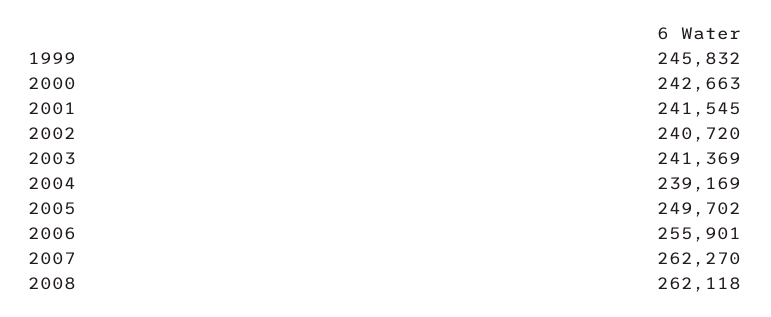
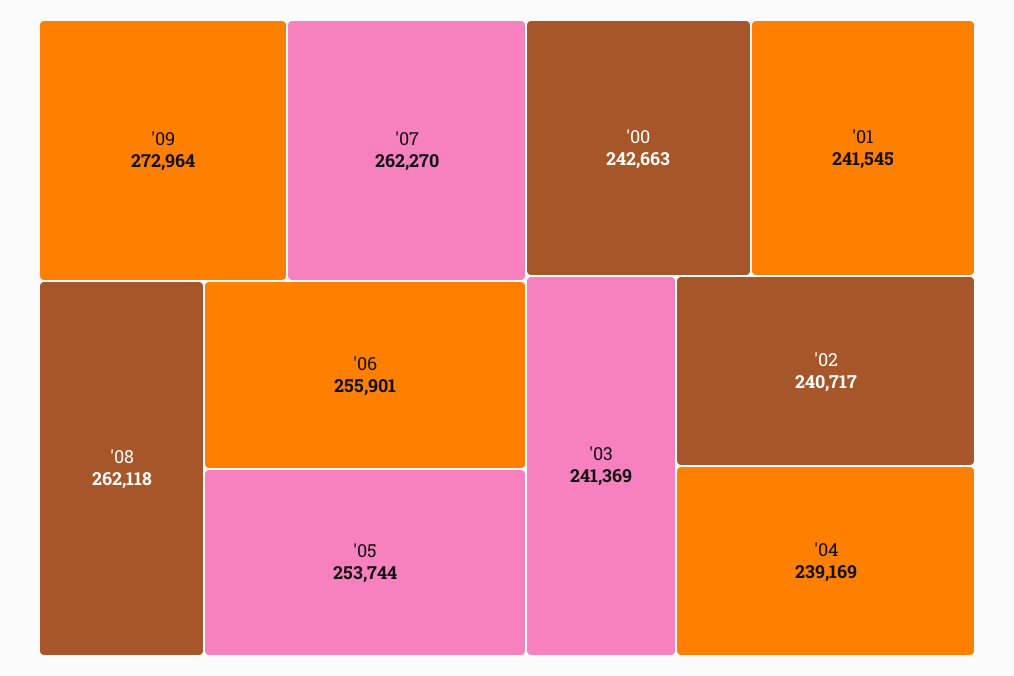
1999: 245832 -> none
2002: 240720 -> 240717
2005: 249702 -> 253744
'09: none -> 272964

